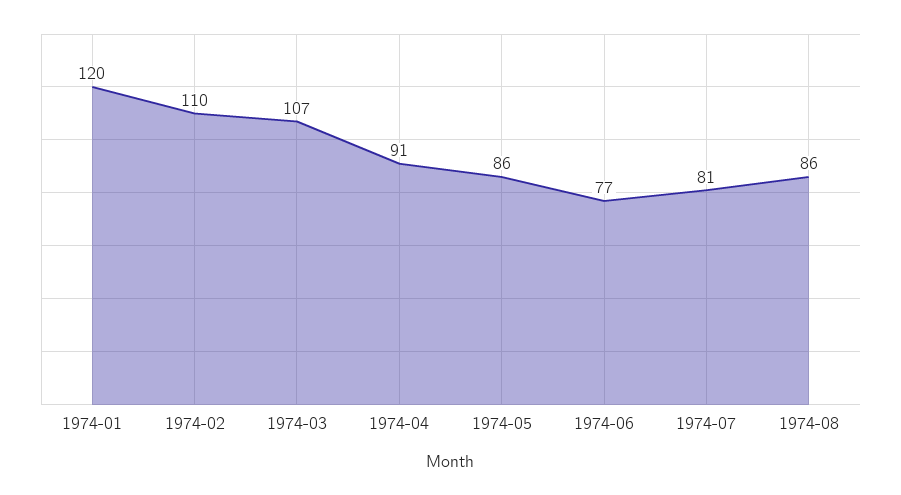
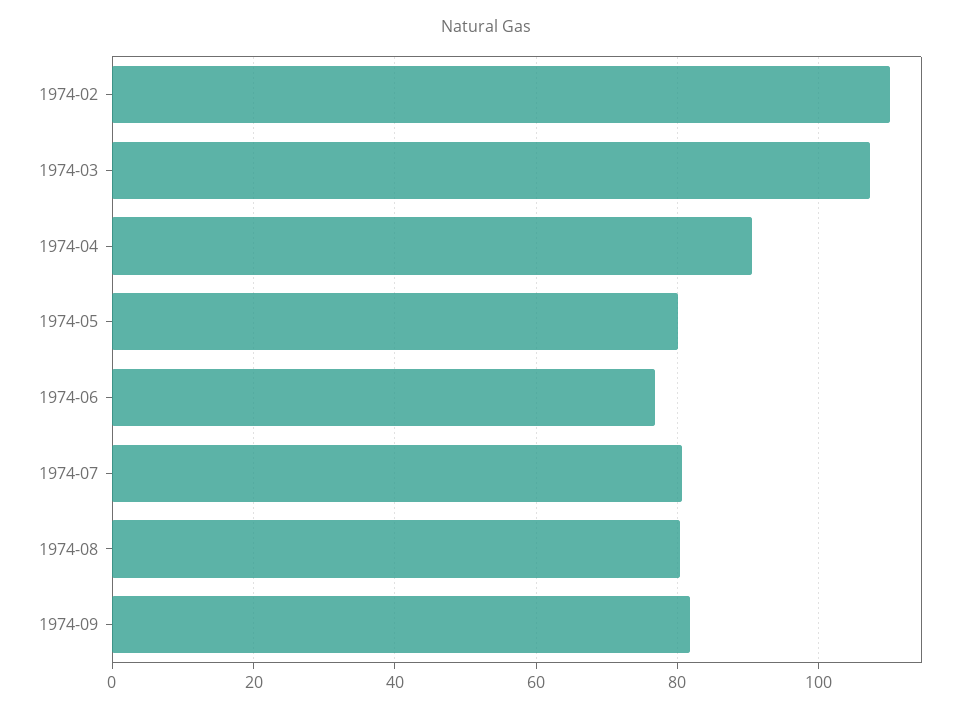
1974-01: 120 -> none
1974-05: 86 -> 80
1974-08: 86 -> 80
1974-09: none -> 82

